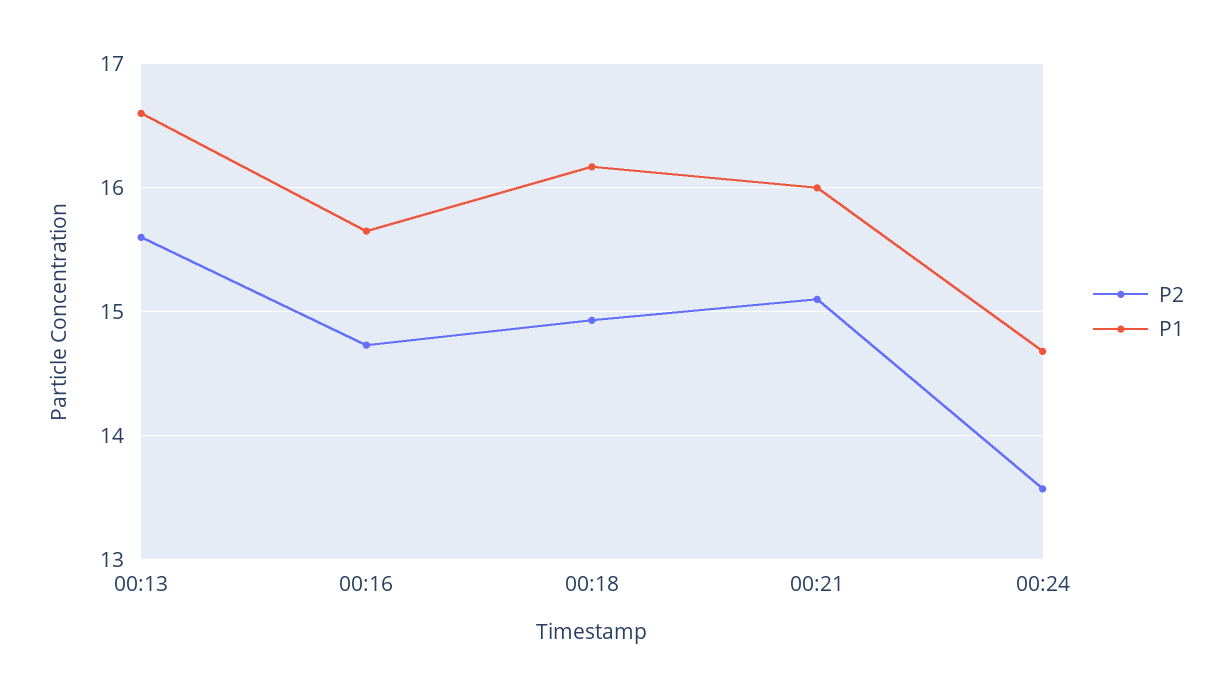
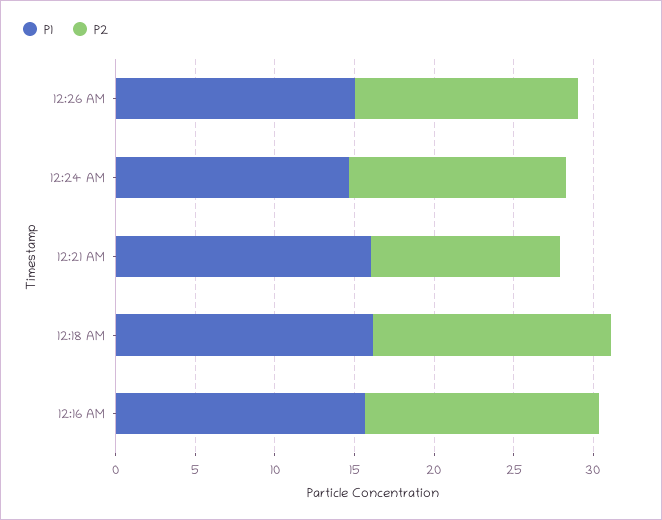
P2, 00:13: 15.6 -> none
P1, 00:13: 16.6 -> none
P2, 00:21: 15.1 -> 12
P1, 12:26 AM: none -> 15
P2, 12:26 AM: none -> 14

